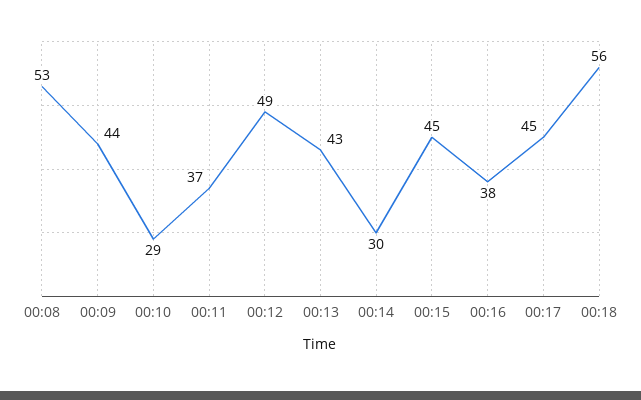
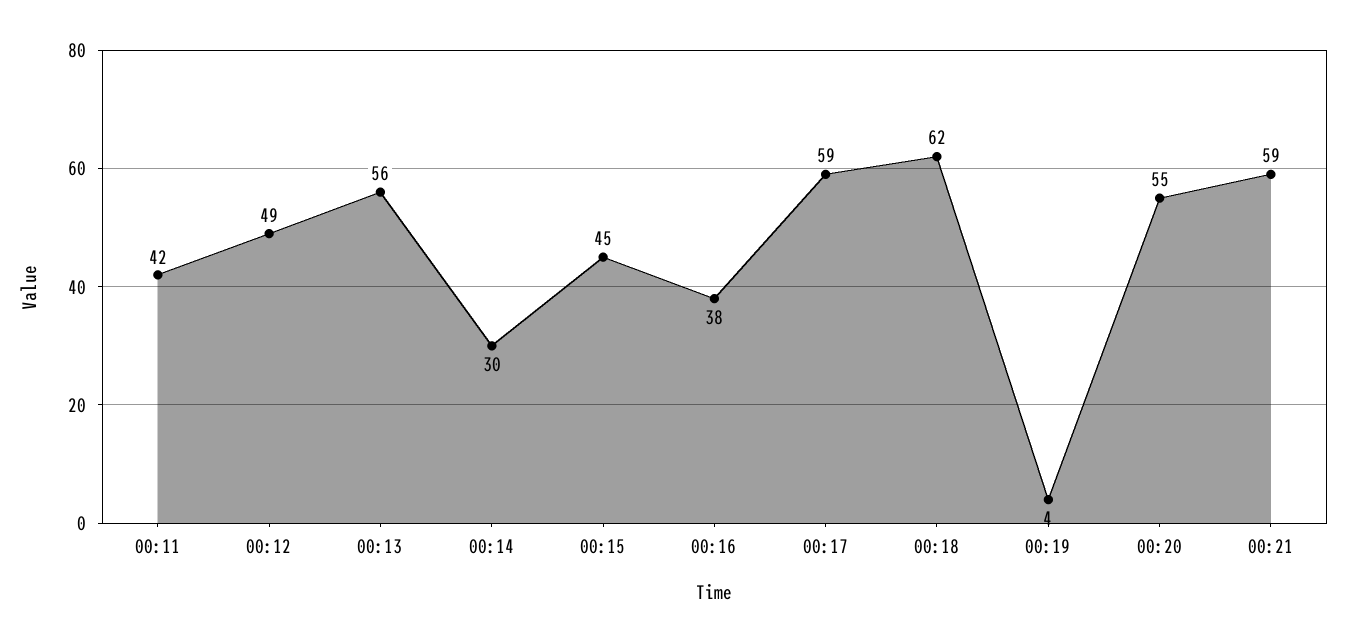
00:08: 53 -> none
00:09: 44 -> none
00:10: 29 -> none
00:11: 37 -> 42
00:13: 43 -> 56
00:17: 45 -> 59
00:18: 56 -> 62
00:19: none -> 4
00:20: none -> 55
00:21: none -> 59

